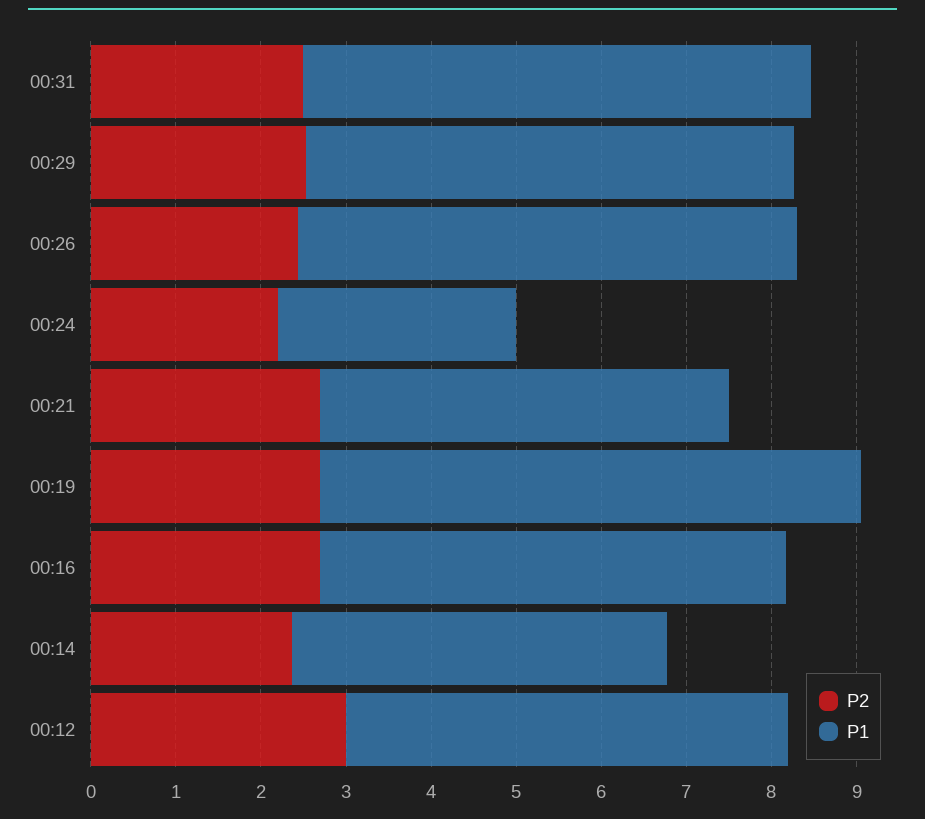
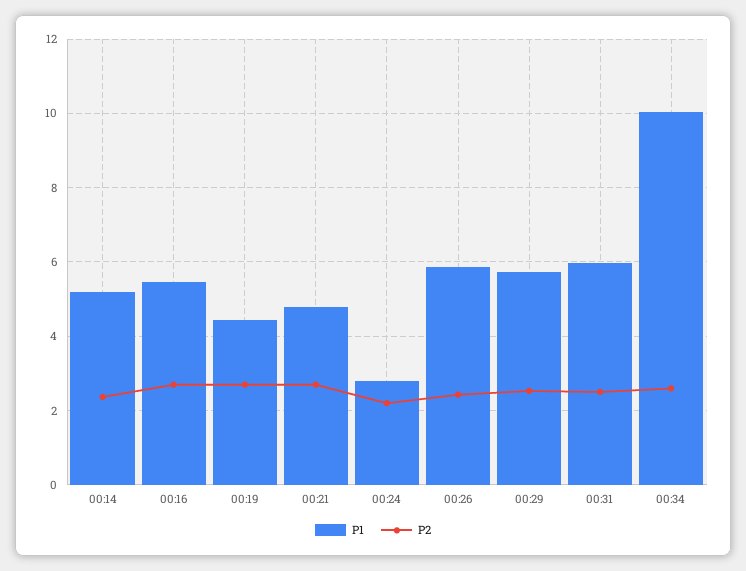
P1, 00:19: 6.4 -> 4.4
P1, 00:14: 4.4 -> 5.2
P2, 00:12: 3 -> none
P1, 00:12: 5.2 -> none
P1, 00:34: none -> 10
P2, 00:34: none -> 2.6

